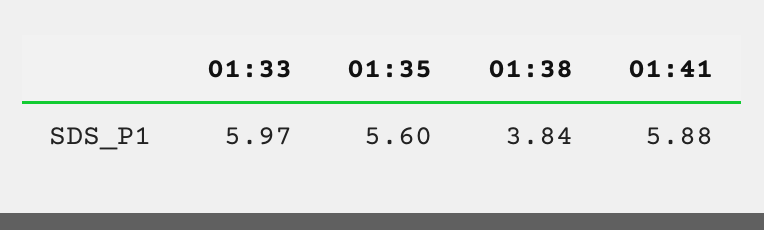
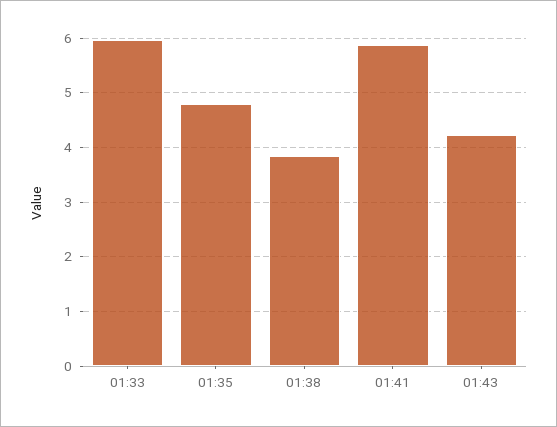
01:35: 5.6 -> 4.8
01:43: none -> 4.2

